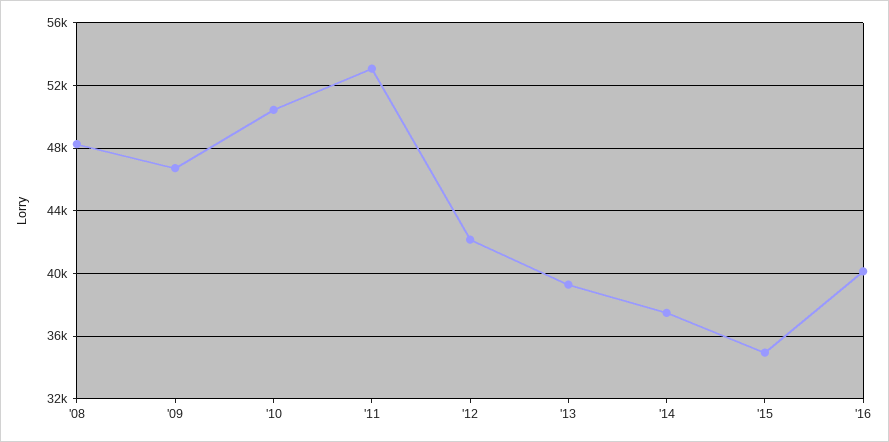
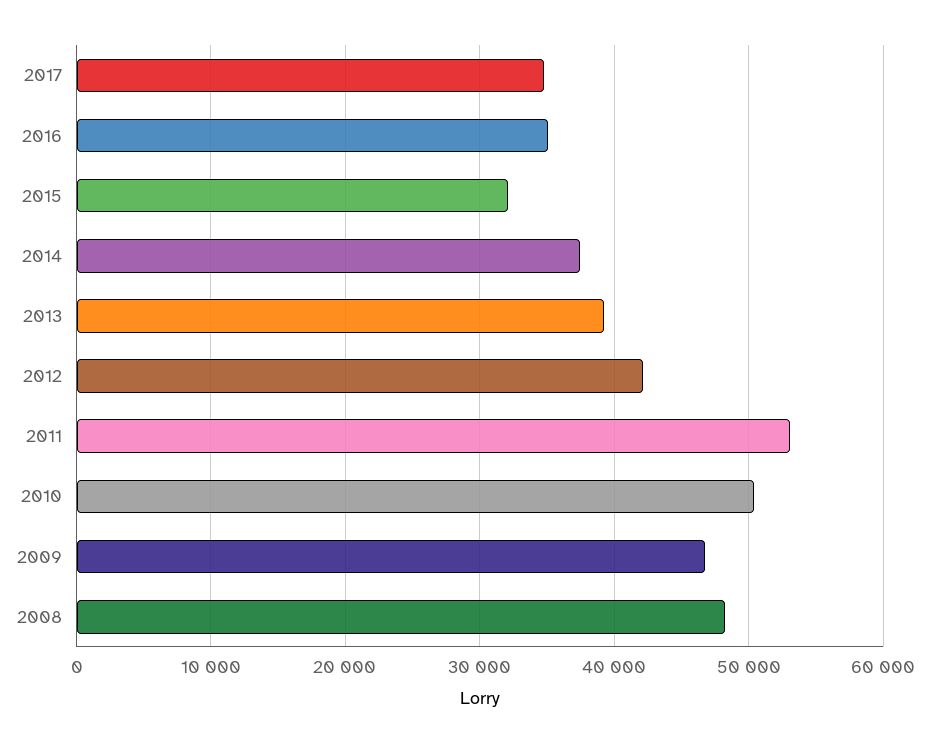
'15: 35000 -> 32000
'16: 40000 -> 35000
2017: none -> 35000

